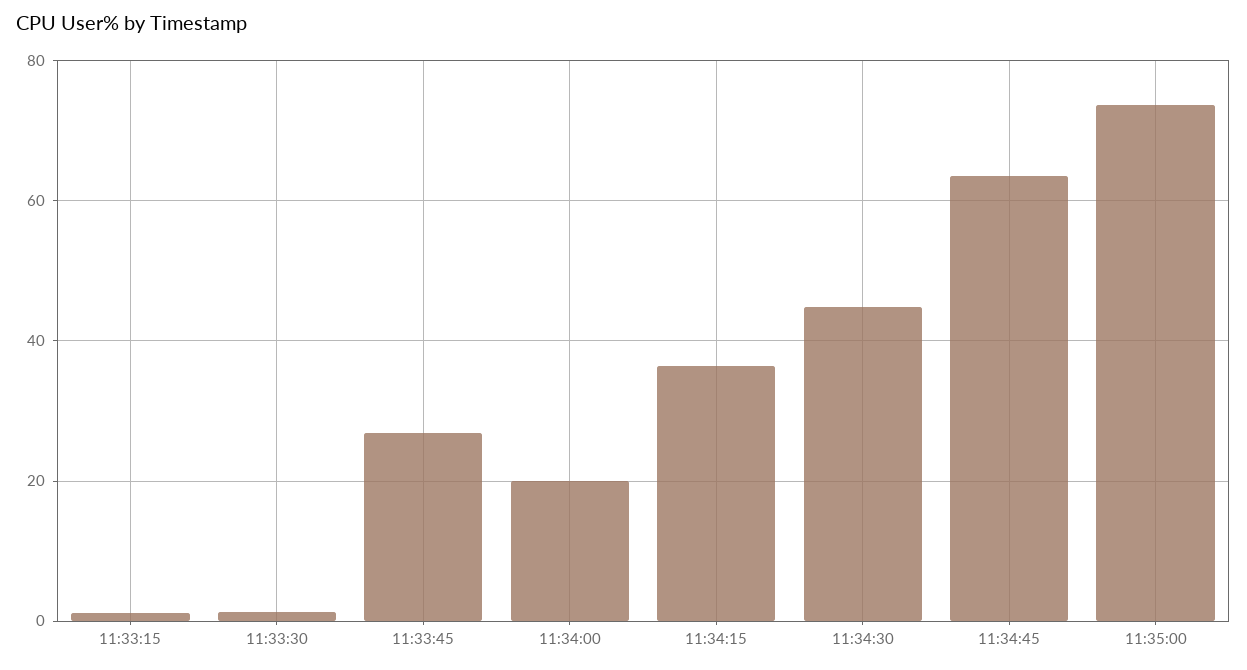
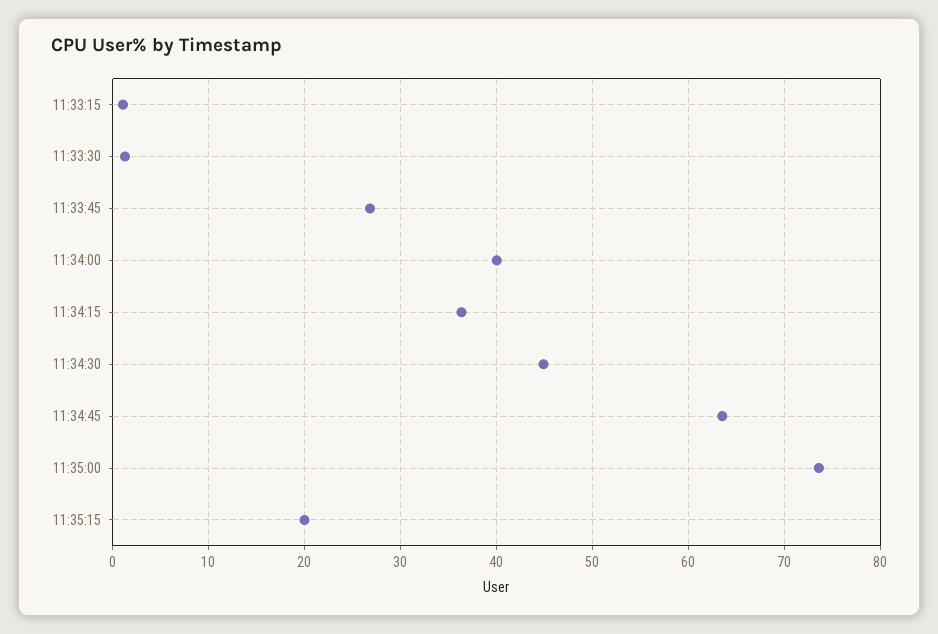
11:34:00: 20 -> 40
11:35:15: none -> 20

